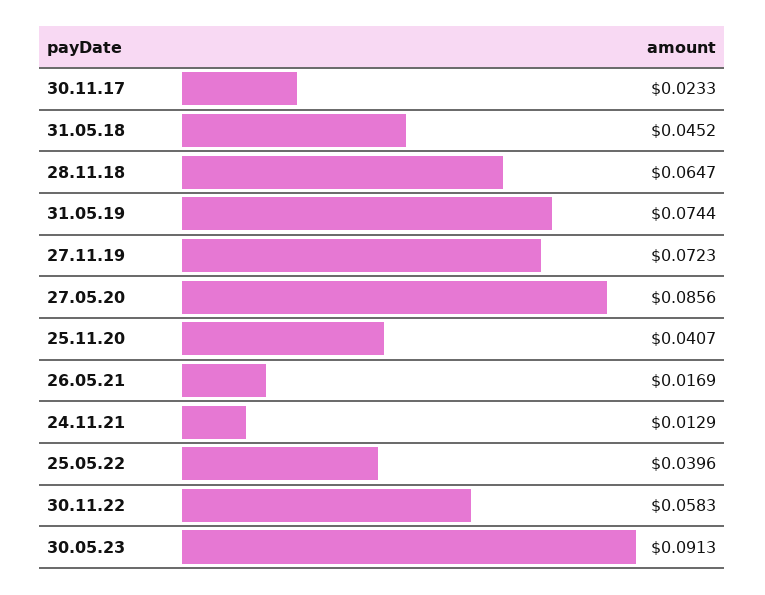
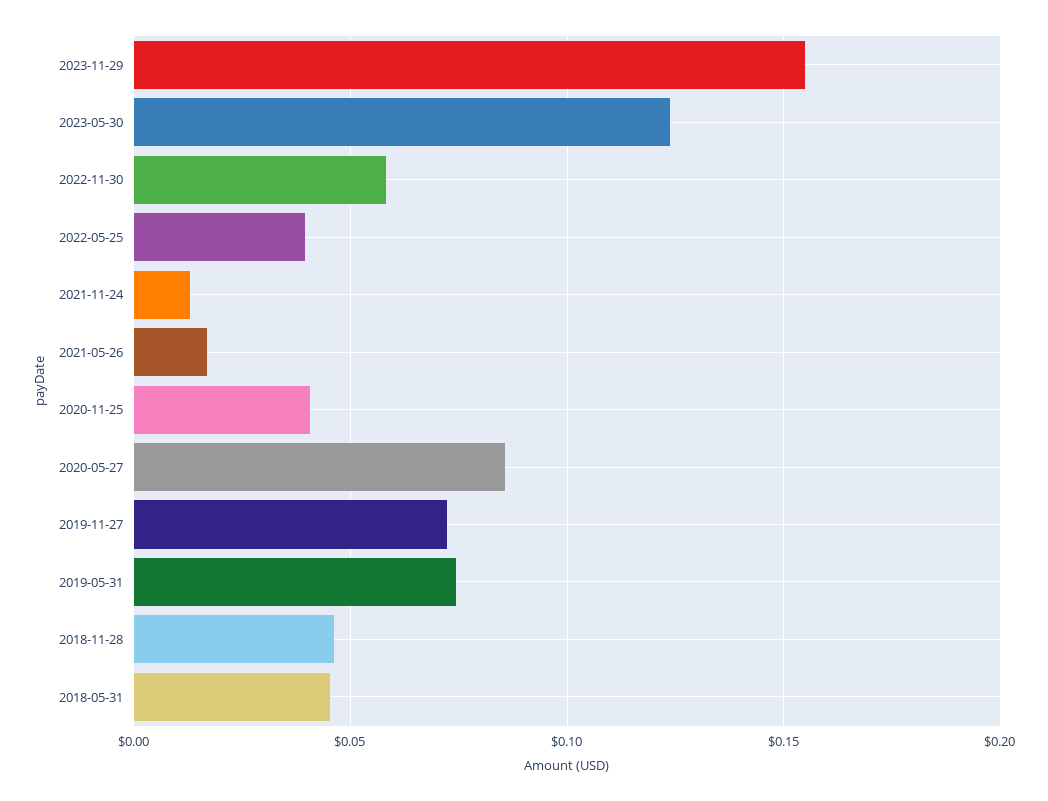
30.11.17: 0.0233 -> none
28.11.18: 0.0647 -> 0.045
30.05.23: 0.0913 -> 0.125
2023-11-29: none -> 0.155

